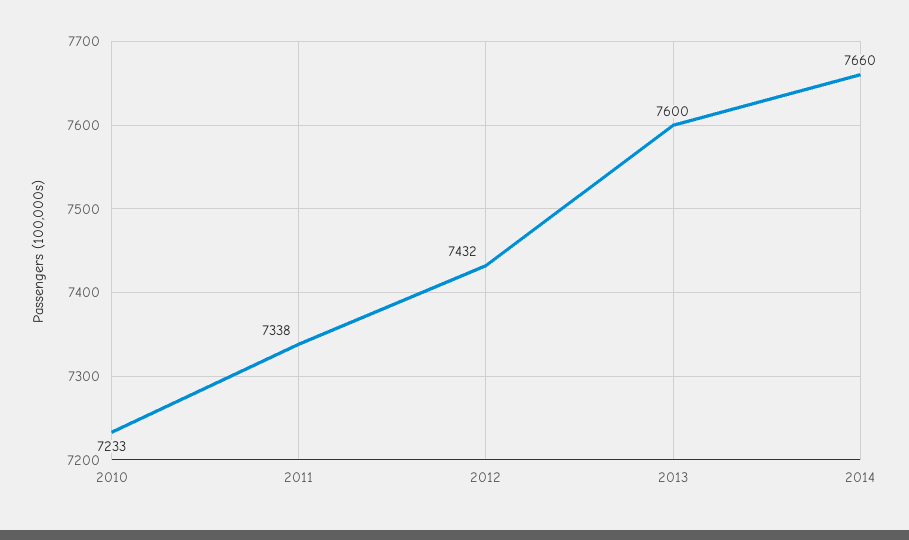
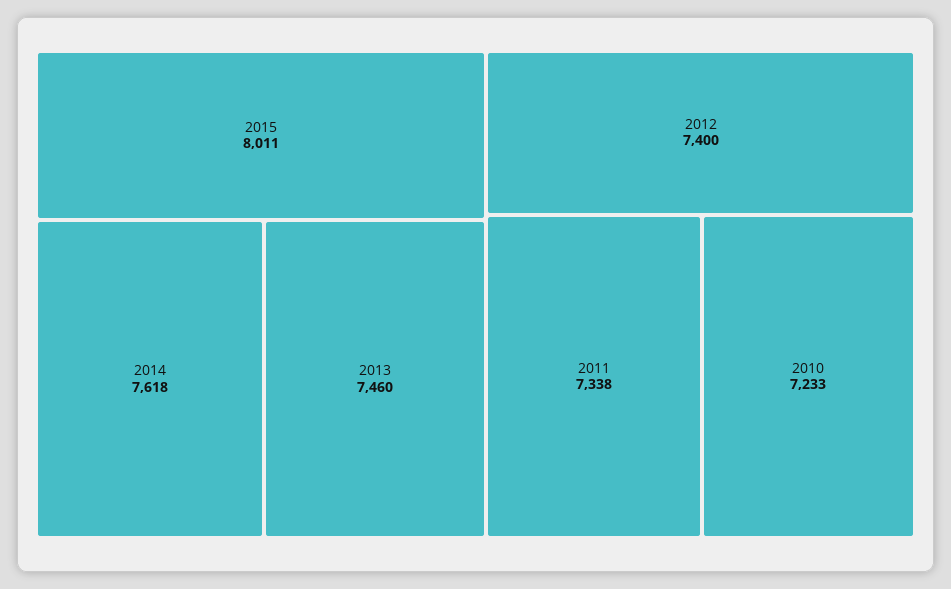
2012: 7432 -> 7400
2013: 7600 -> 7460
2014: 7660 -> 7618
2015: none -> 8011

